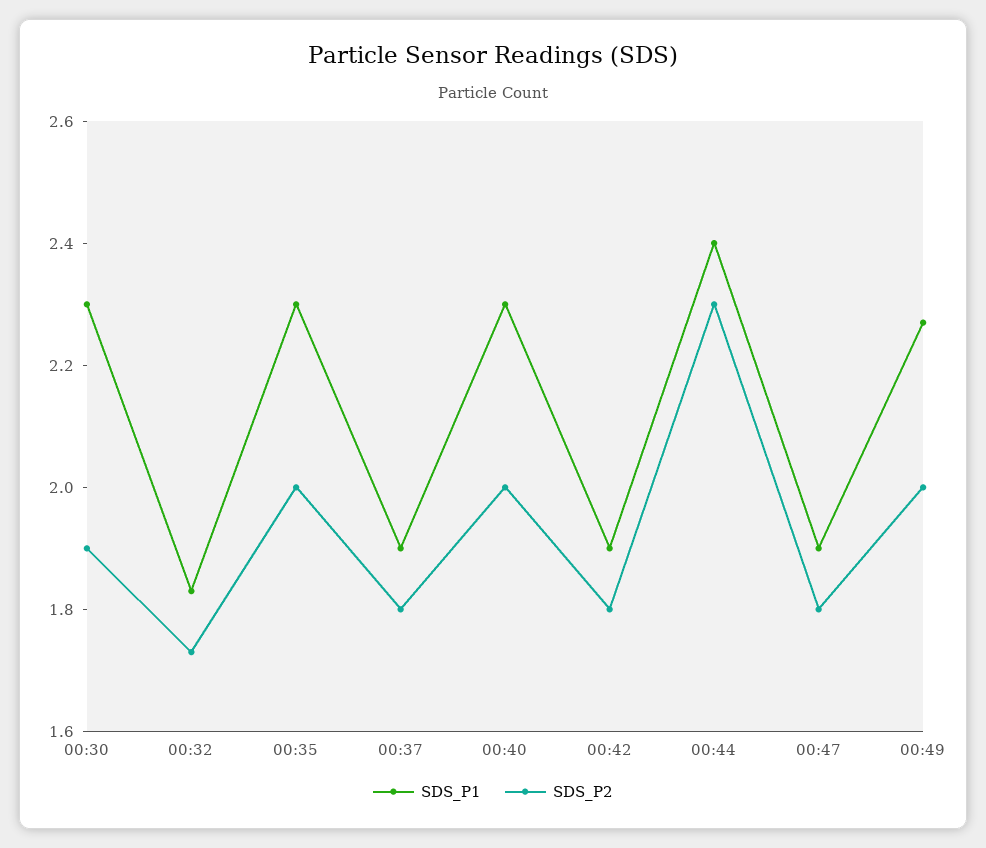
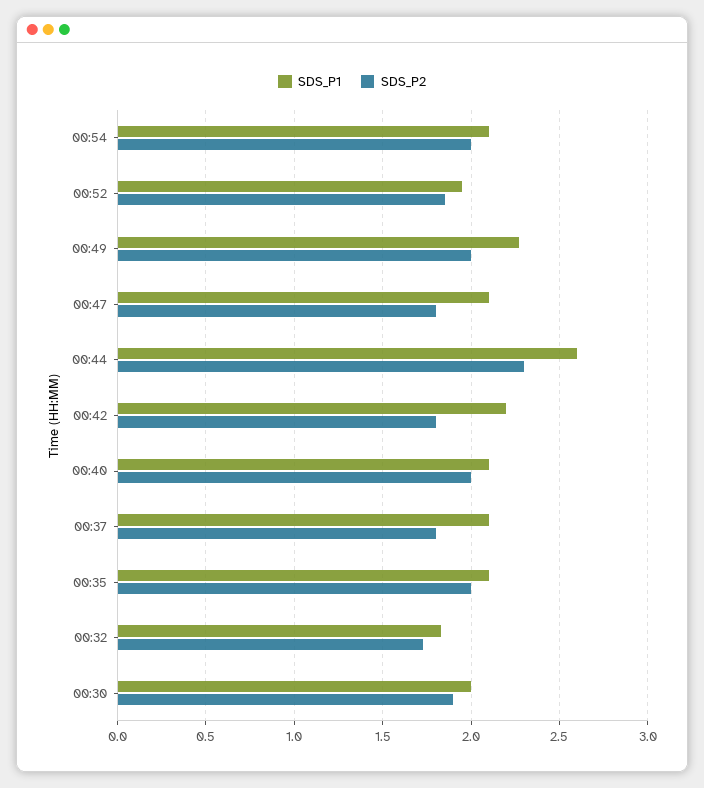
SDS_P1, 00:30: 2.3 -> 2
SDS_P1, 00:35: 2.3 -> 2.1
SDS_P1, 00:37: 1.9 -> 2.1
SDS_P1, 00:40: 2.3 -> 2.1
SDS_P1, 00:42: 1.9 -> 2.2
SDS_P1, 00:44: 2.4 -> 2.6
SDS_P1, 00:47: 1.9 -> 2.1
SDS_P1, 00:54: none -> 2.1
SDS_P2, 00:54: none -> 2
SDS_P1, 00:52: none -> 1.95
SDS_P2, 00:52: none -> 1.85

